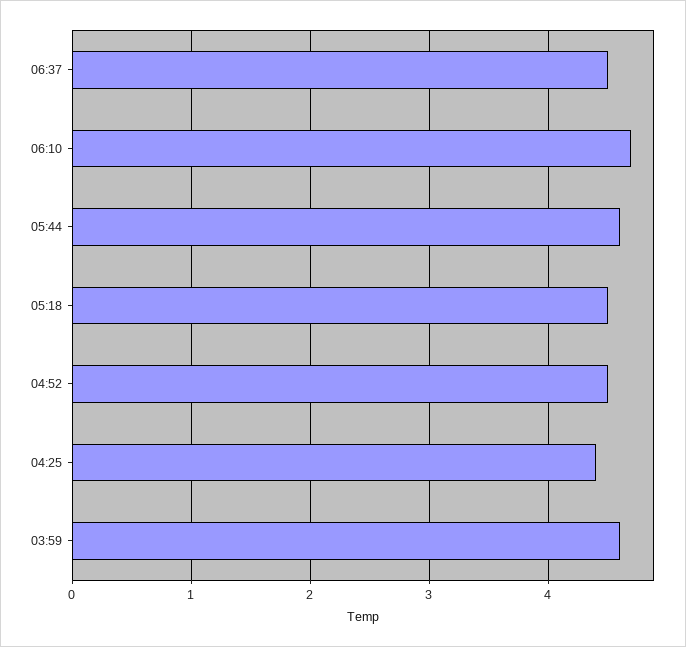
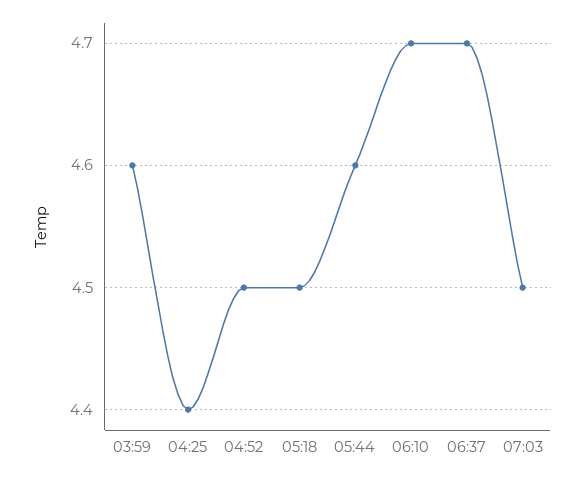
06:37: 4.5 -> 4.7
07:03: none -> 4.5

